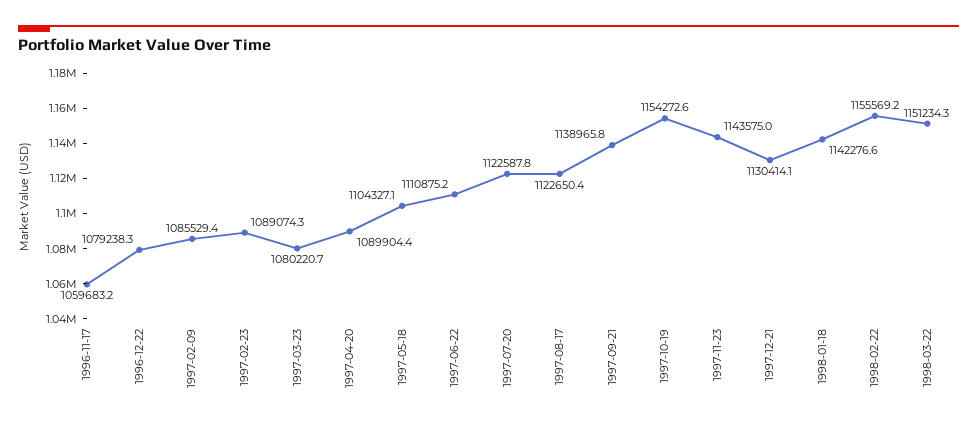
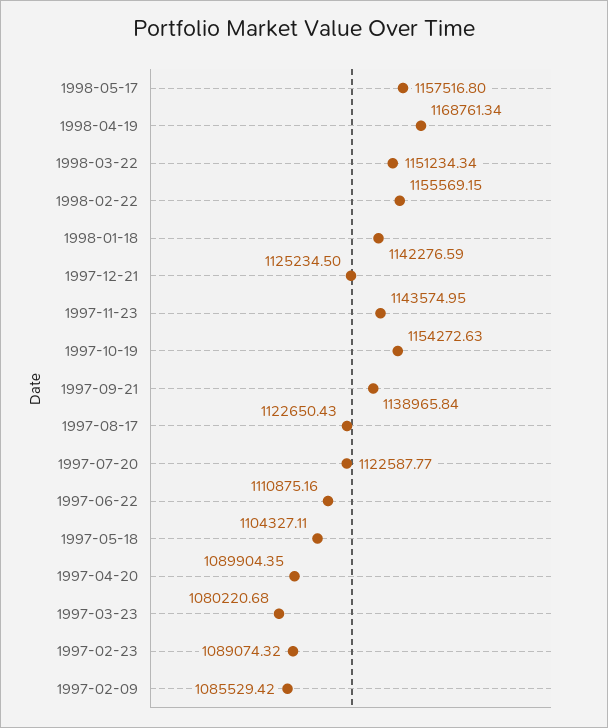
1996-11-17: 1059683.2 -> none
1996-12-22: 1079238.3 -> none
1997-12-21: 1130414.1 -> 1125234.5
1998-05-17: none -> 1157516.8
1998-04-19: none -> 1168761.34

